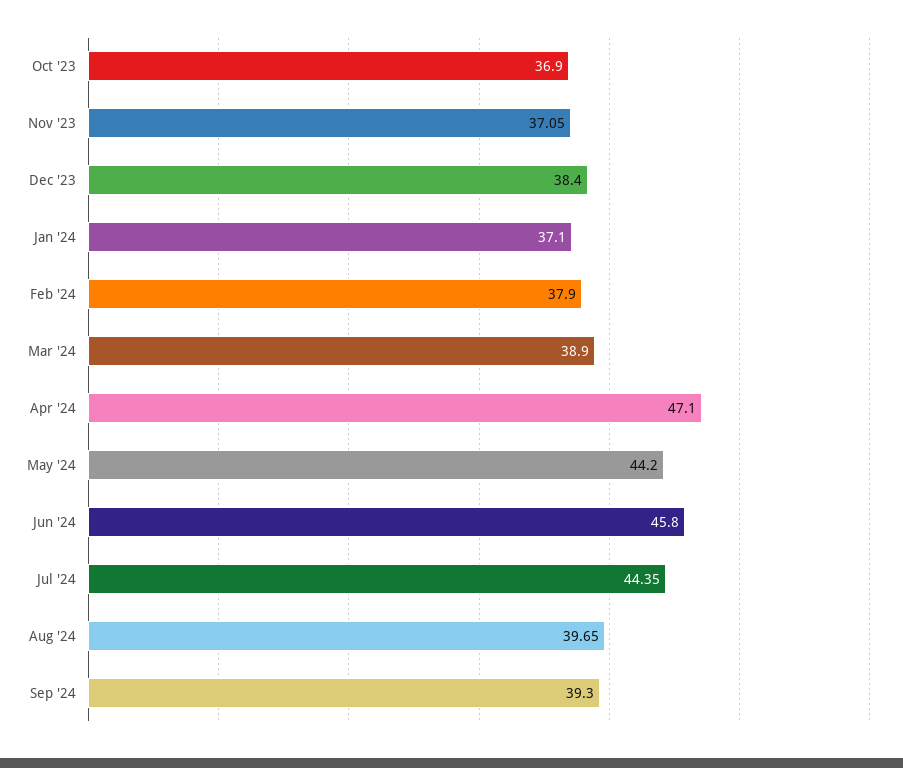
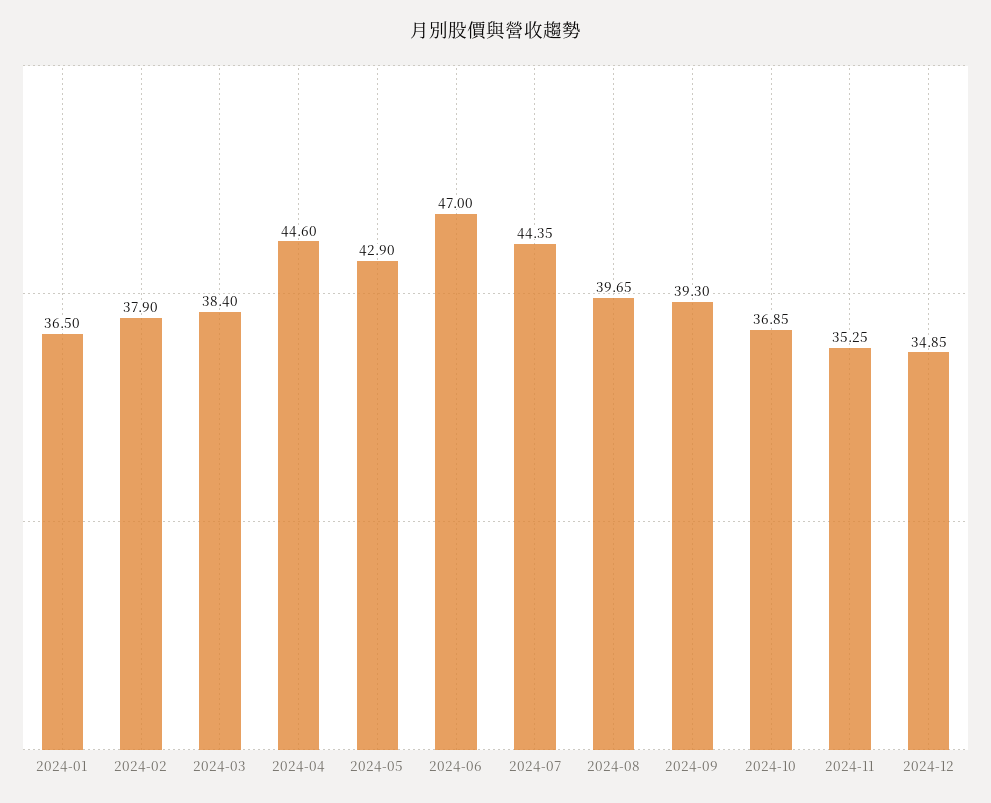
Oct '23: 36.9 -> none
Nov '23: 37.05 -> none
Dec '23: 38.4 -> none
Jan '24: 37.1 -> 36.5
Mar '24: 38.9 -> 38.4
Apr '24: 47.1 -> 44.6
May '24: 44.2 -> 42.9
Jun '24: 45.8 -> 47
2024-10: none -> 36.85
2024-11: none -> 35.25
2024-12: none -> 34.85

